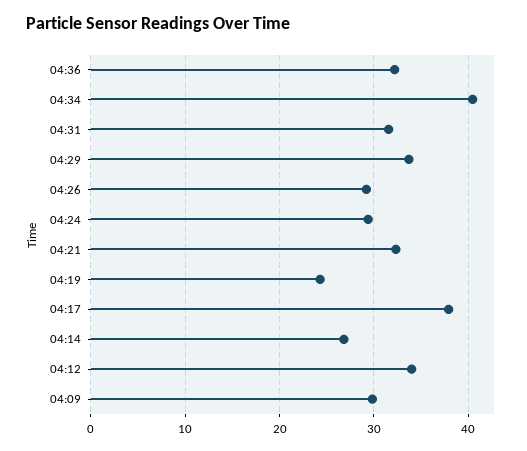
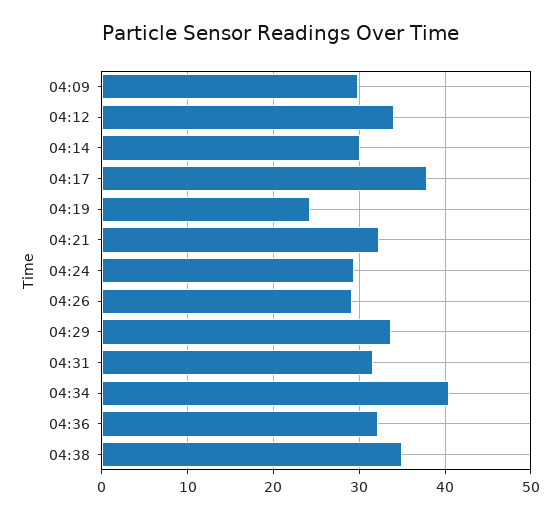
04:14: 27 -> 30
04:38: none -> 35

